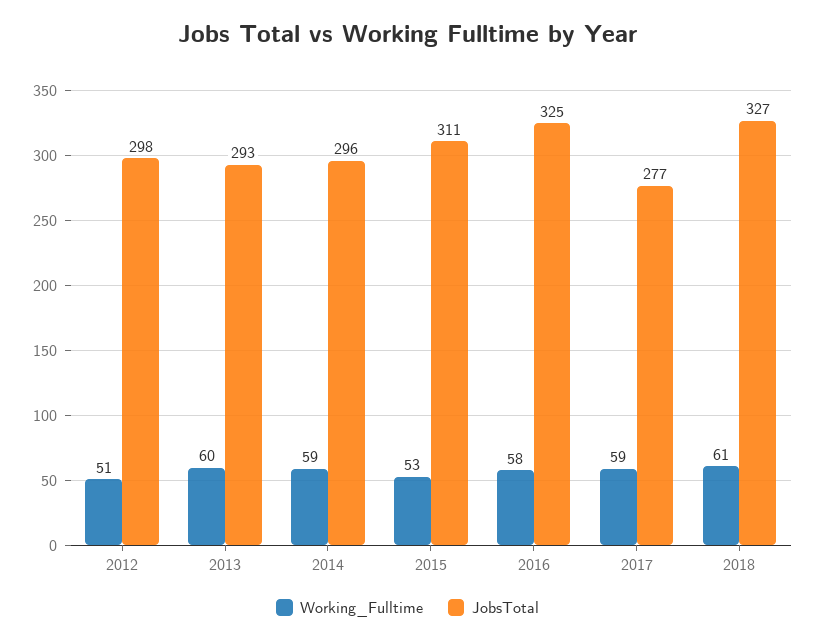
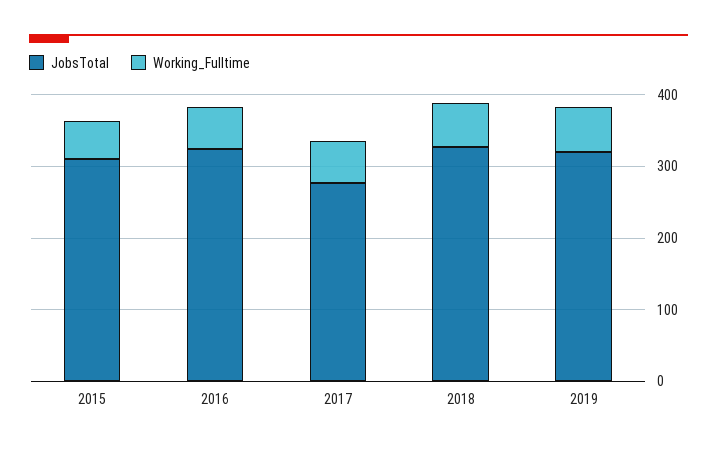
Working_Fulltime, 2012: 51 -> none
JobsTotal, 2012: 298 -> none
Working_Fulltime, 2013: 60 -> none
JobsTotal, 2013: 293 -> none
Working_Fulltime, 2014: 59 -> none
JobsTotal, 2014: 296 -> none
JobsTotal, 2019: none -> 320
Working_Fulltime, 2019: none -> 60

